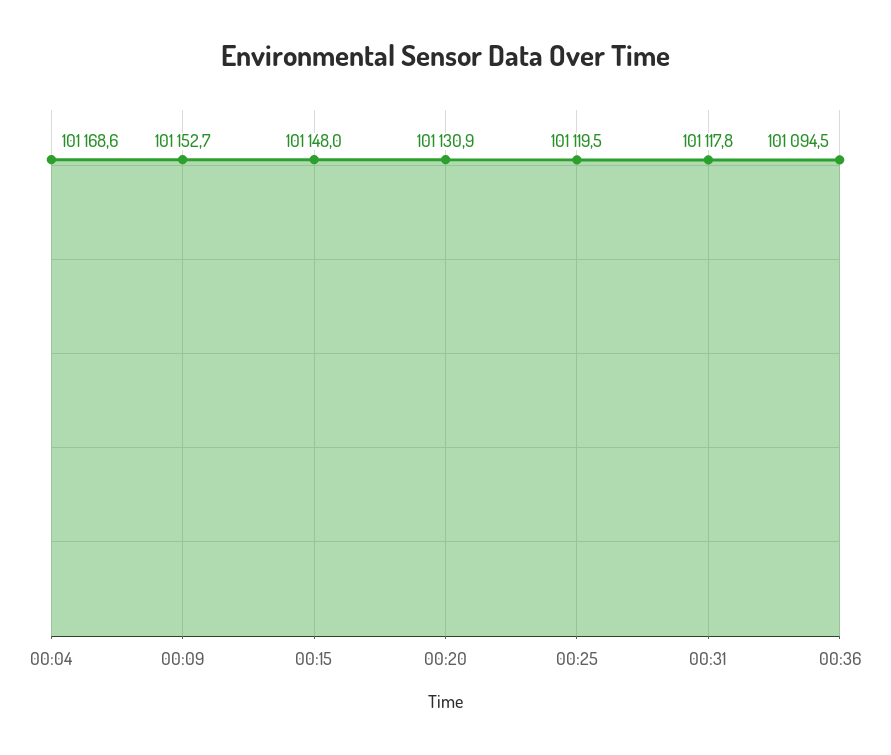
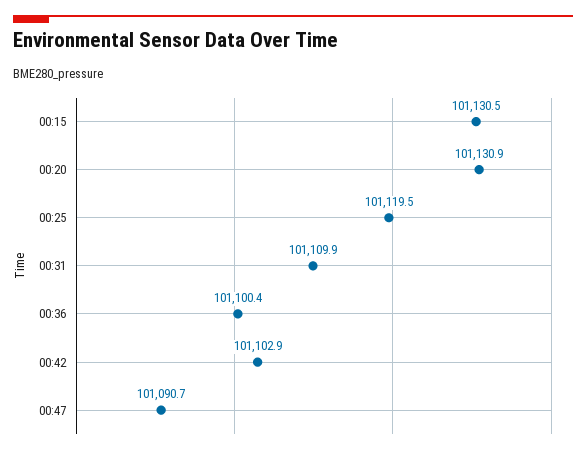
00:04: 101168.6 -> none
00:09: 101152.7 -> none
00:15: 101148 -> 101130.5
00:31: 101117.8 -> 101109.9
00:36: 101094.5 -> 101100.4
00:42: none -> 101102.9
00:47: none -> 101090.7

